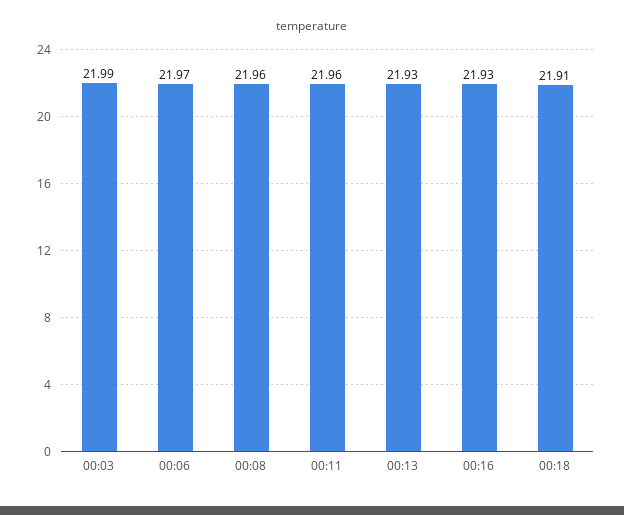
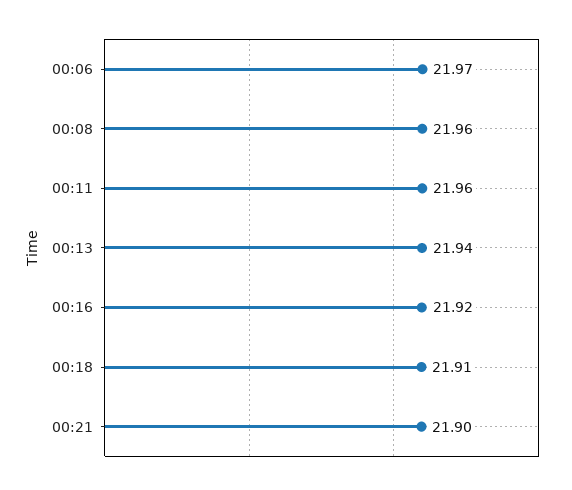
00:03: 21.99 -> none
00:13: 21.93 -> 21.94
00:16: 21.93 -> 21.92
00:21: none -> 21.9

